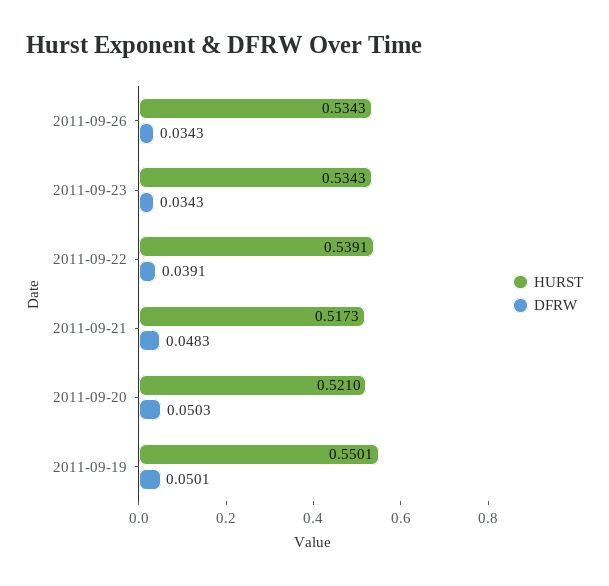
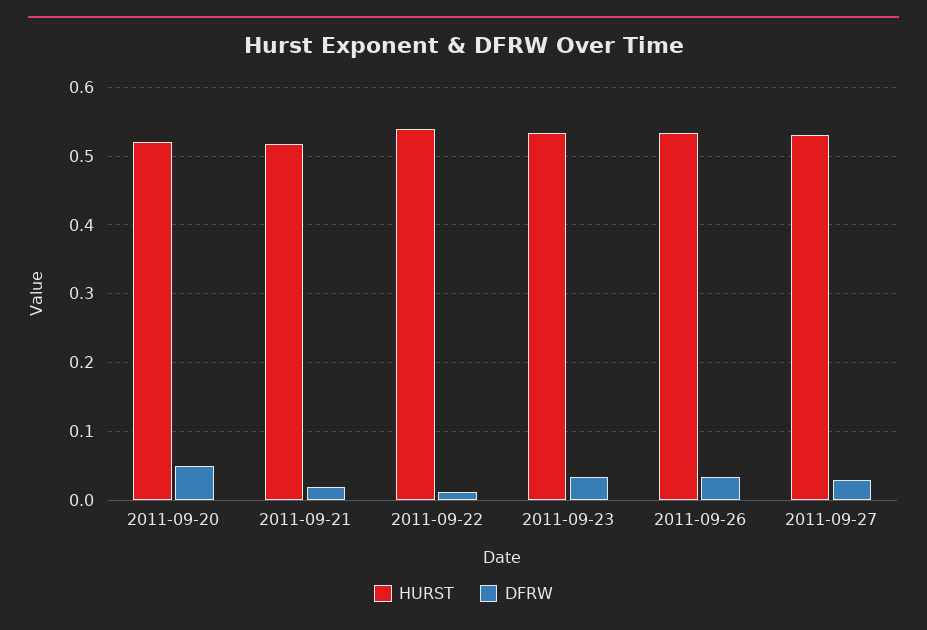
DFRW, 2011-09-22: 0.0391 -> 0.01
DFRW, 2011-09-21: 0.0483 -> 0.02
HURST, 2011-09-19: 0.5501 -> none
DFRW, 2011-09-19: 0.0501 -> none
HURST, 2011-09-27: none -> 0.53
DFRW, 2011-09-27: none -> 0.03

